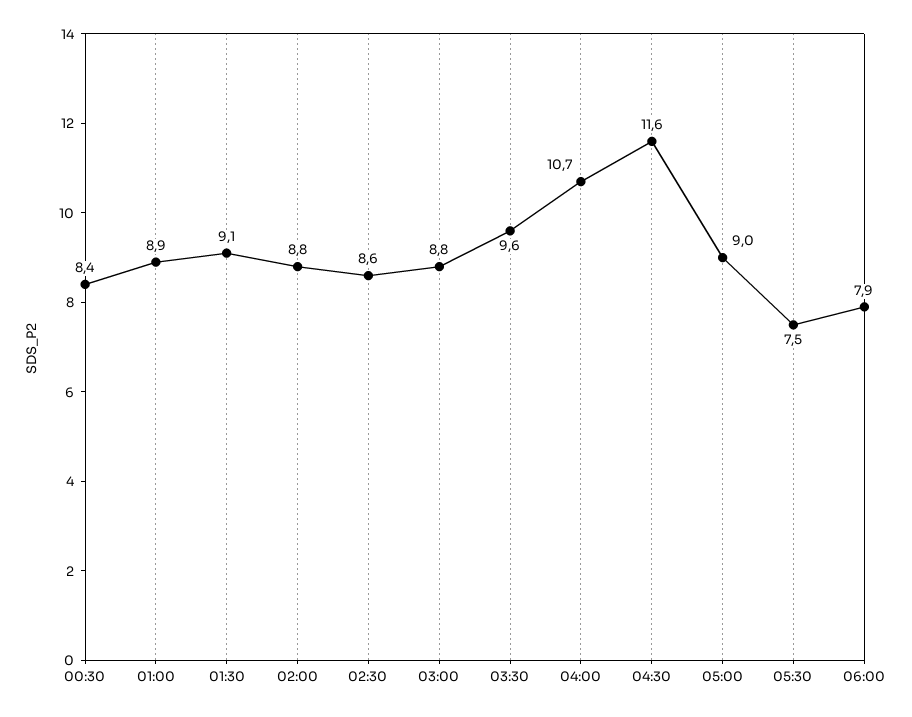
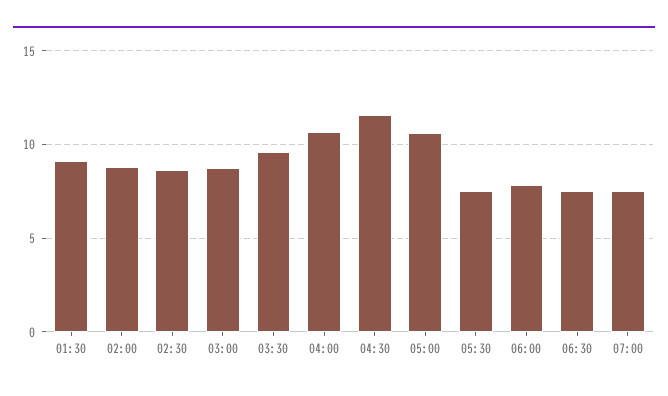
00:30: 8.4 -> none
01:00: 8.9 -> none
05:00: 9 -> 10.5
06:30: none -> 7.5
07:00: none -> 7.5

